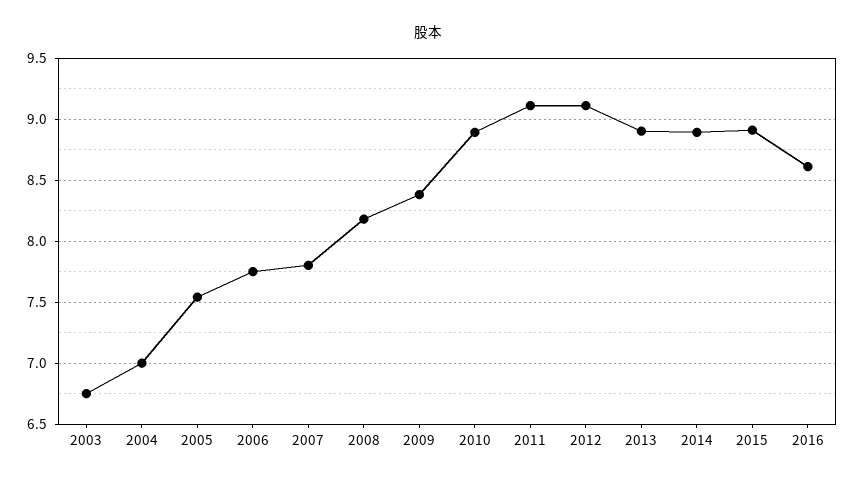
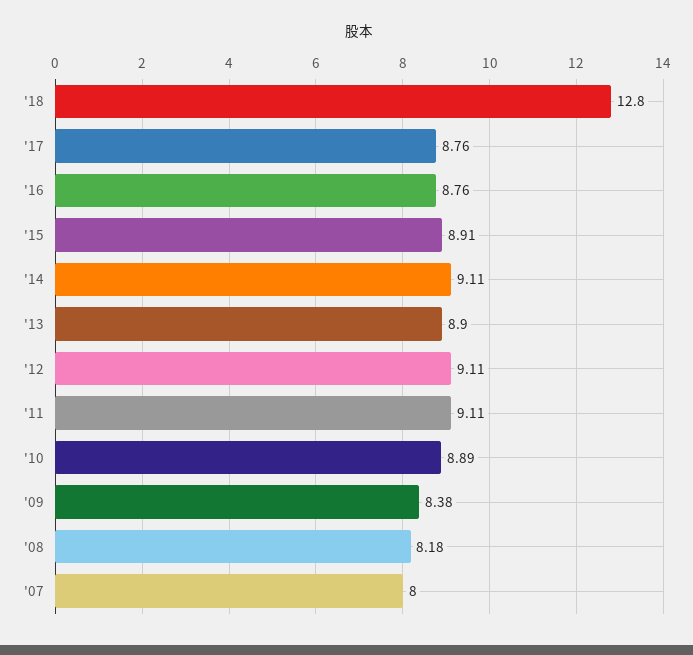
2003: 6.75 -> none
2004: 7 -> none
2005: 7.55 -> none
2006: 7.75 -> none
2007: 7.8 -> 8
2014: 8.9 -> 9.11
2016: 8.6 -> 8.76
'18: none -> 12.8
'17: none -> 8.76

